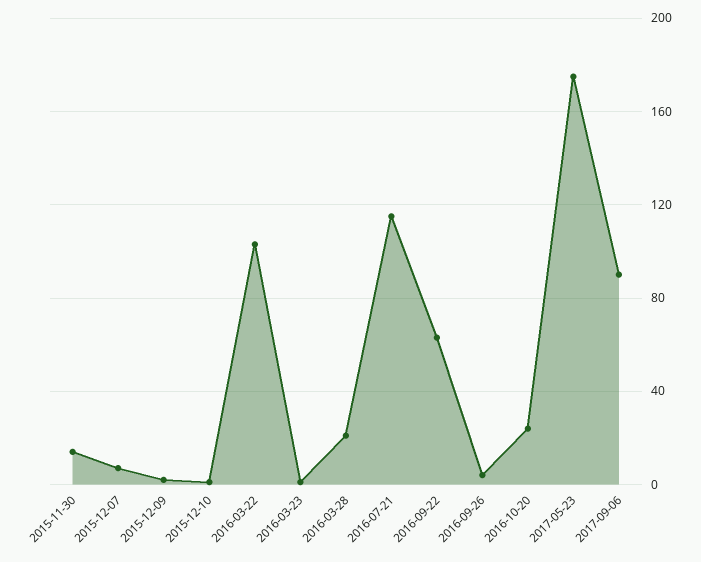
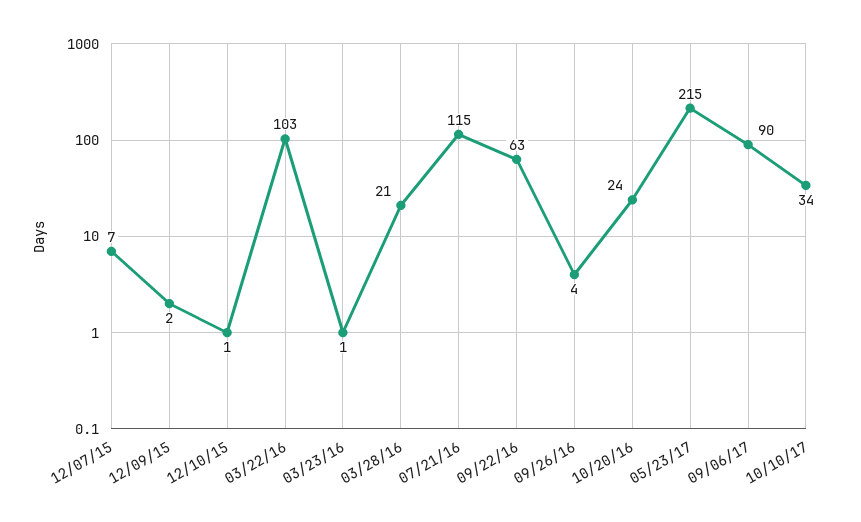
2015-11-30: 15 -> none
2017-05-23: 175 -> 215
10/10/17: none -> 34

